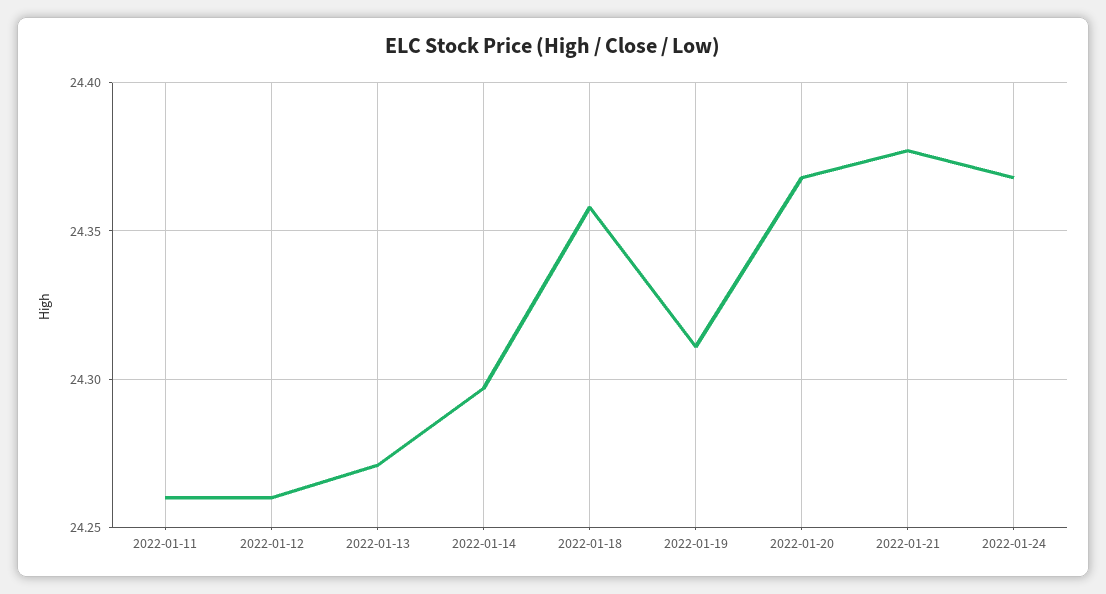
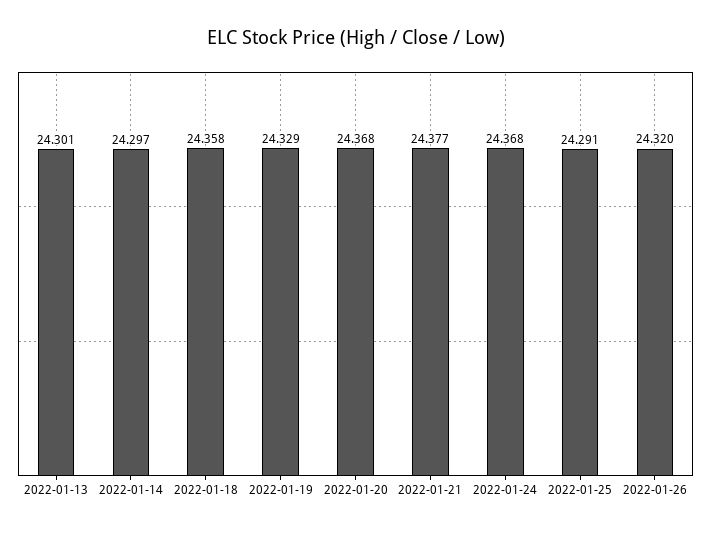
2022-01-11: 24.26 -> none
2022-01-12: 24.26 -> none
2022-01-13: 24.27 -> 24.301
2022-01-19: 24.31 -> 24.329
2022-01-25: none -> 24.291
2022-01-26: none -> 24.32

